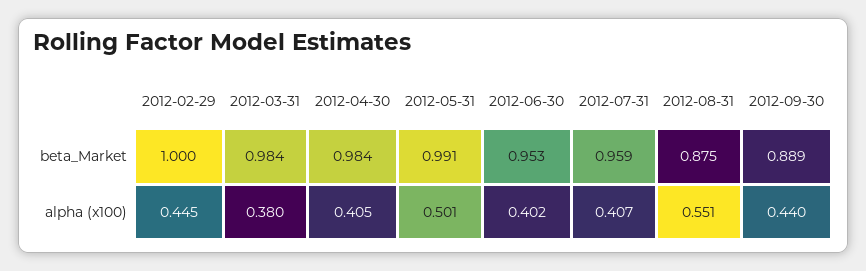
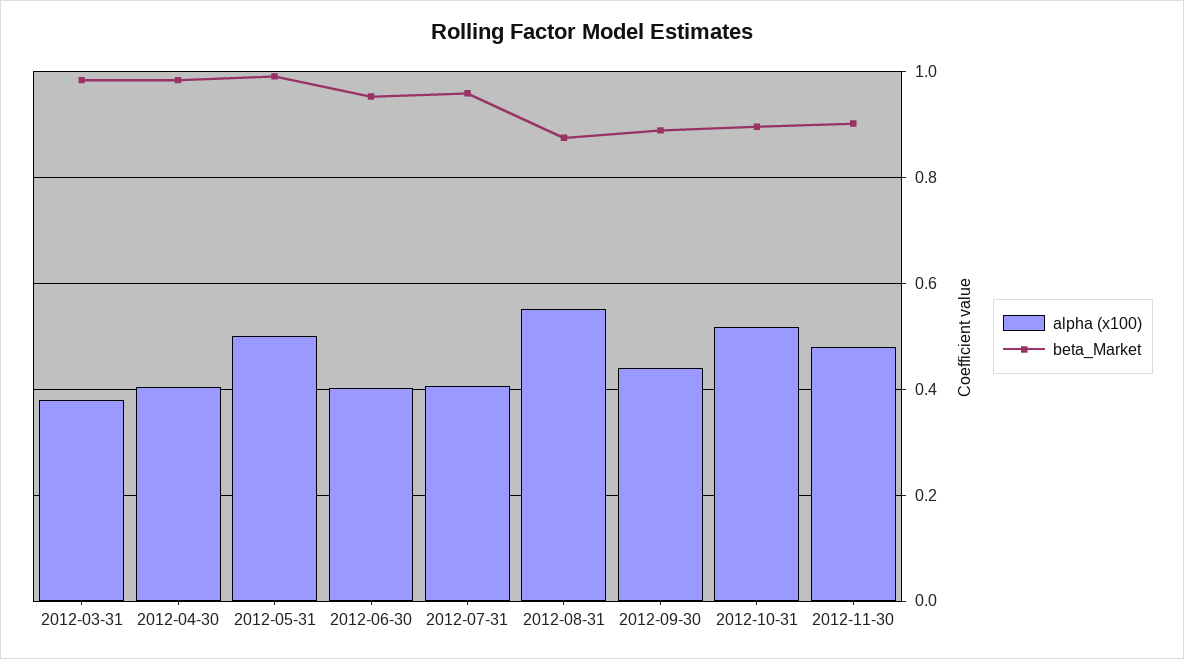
beta_Market, 2012-02-29: 1 -> none
alpha (x100), 2012-02-29: 0.445 -> none
alpha (x100), 2012-10-31: none -> 0.52
beta_Market, 2012-10-31: none -> 0.9
alpha (x100), 2012-11-30: none -> 0.48
beta_Market, 2012-11-30: none -> 0.9

